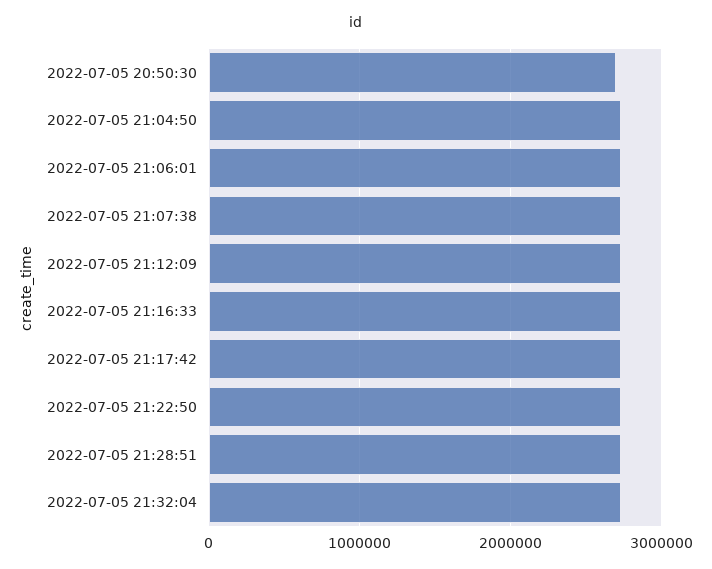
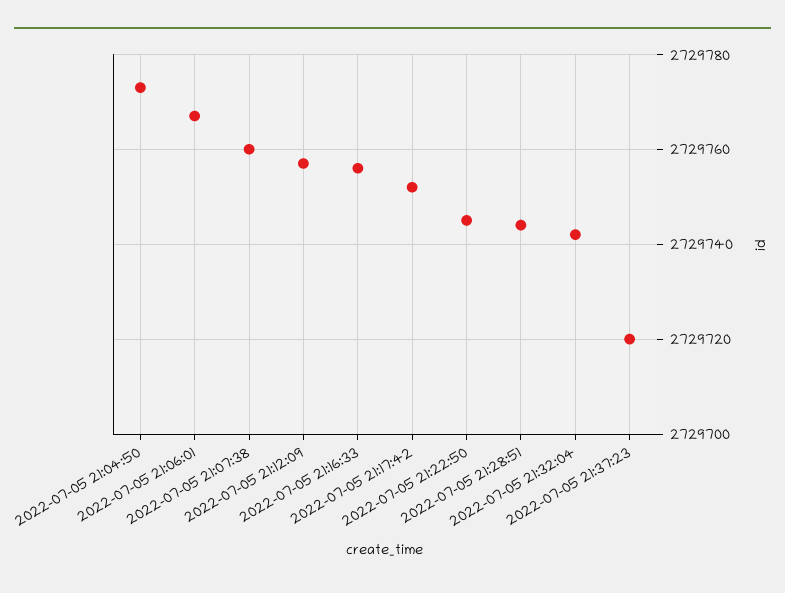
2022-07-05 20:50:30: 2700000 -> none
2022-07-05 21:37:23: none -> 2729720

